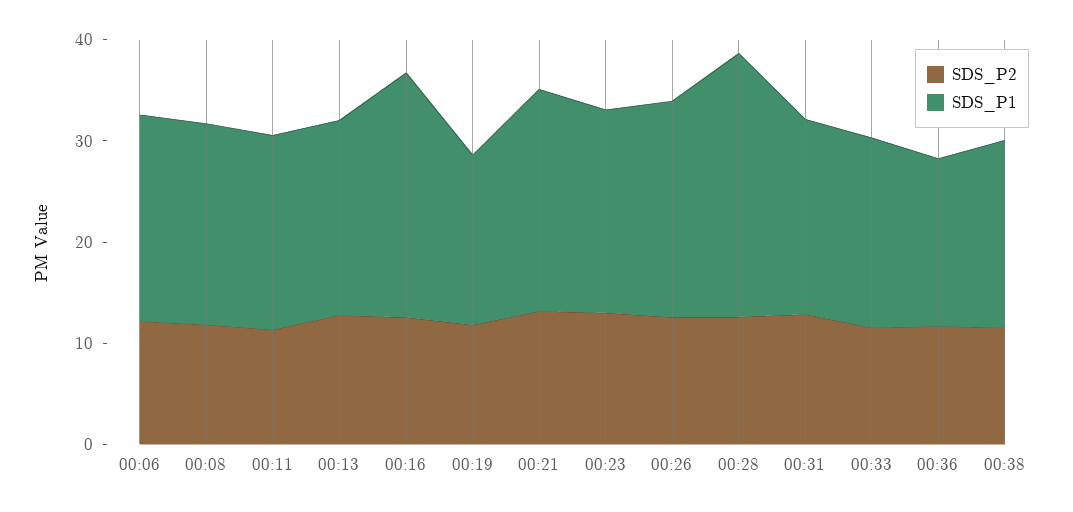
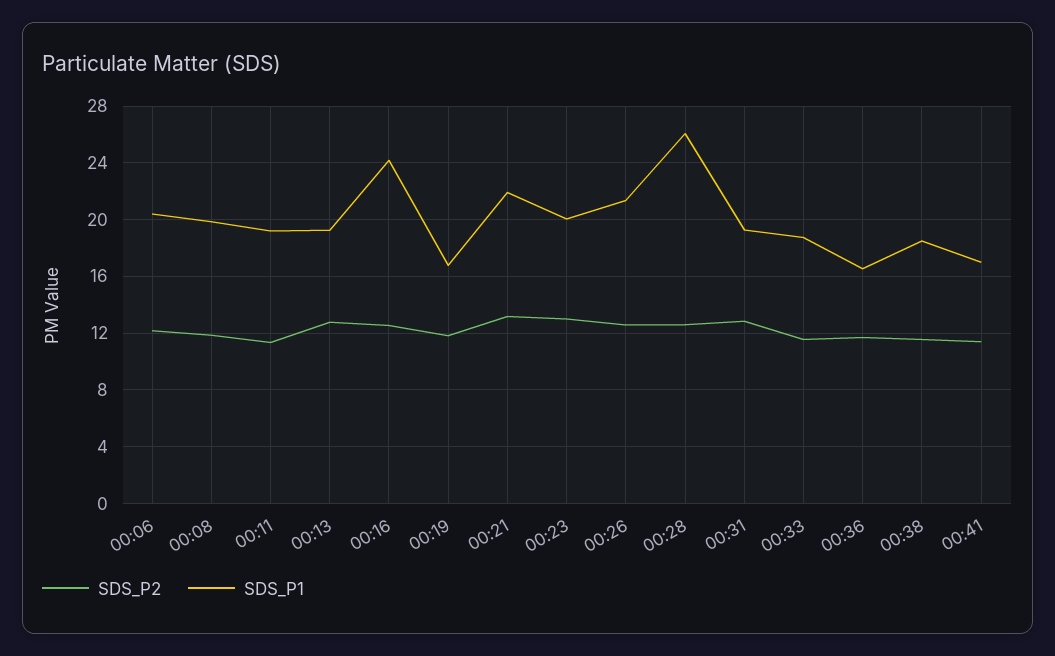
SDS_P2, 00:41: none -> 11.5
SDS_P1, 00:41: none -> 17

